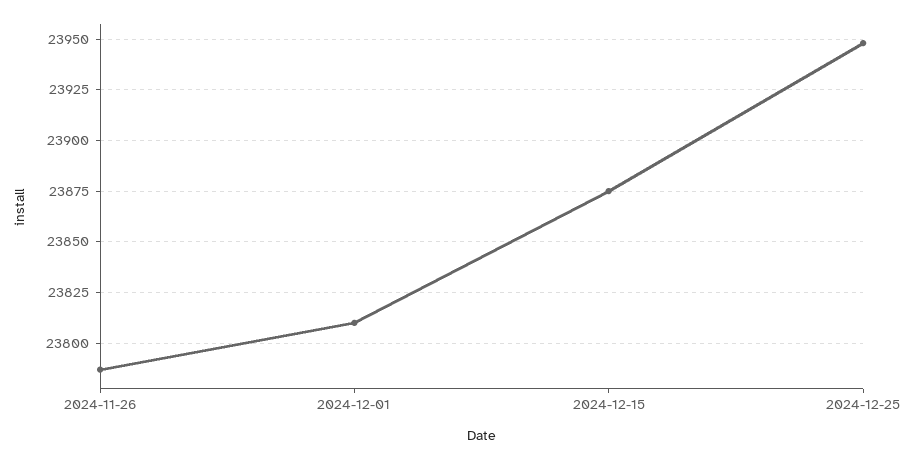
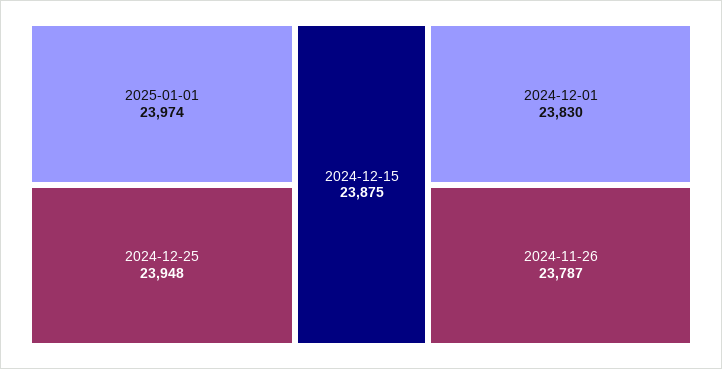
2024-12-01: 23810 -> 23830
2025-01-01: none -> 23974

